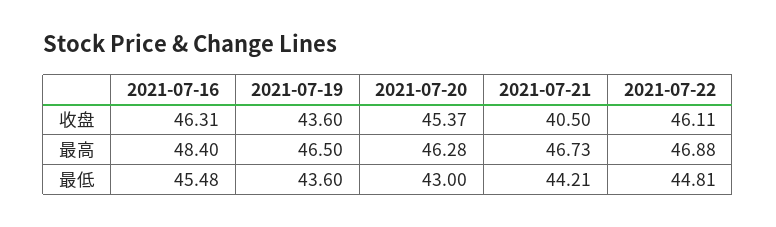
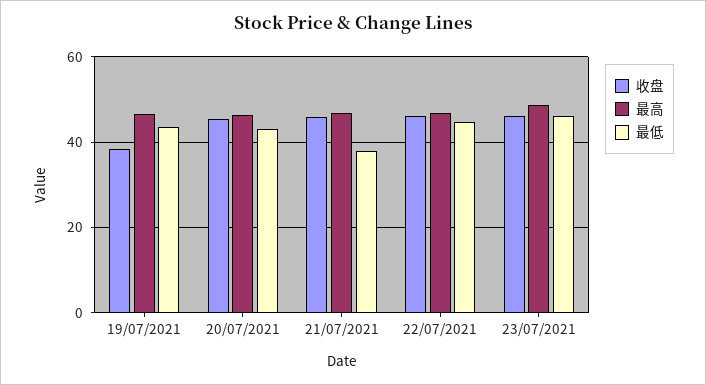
收盘, 2021-07-16: 46.31 -> none
收盘, 2021-07-19: 43.6 -> 38
收盘, 2021-07-21: 40.5 -> 46
最高, 2021-07-16: 48.4 -> none
最低, 2021-07-16: 45.48 -> none
最低, 2021-07-21: 44.21 -> 38
收盘, 23/07/2021: none -> 46
最高, 23/07/2021: none -> 48
最低, 23/07/2021: none -> 46

